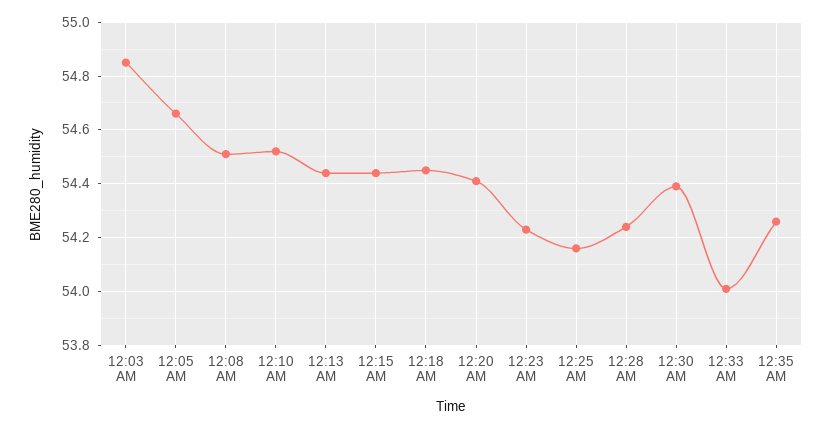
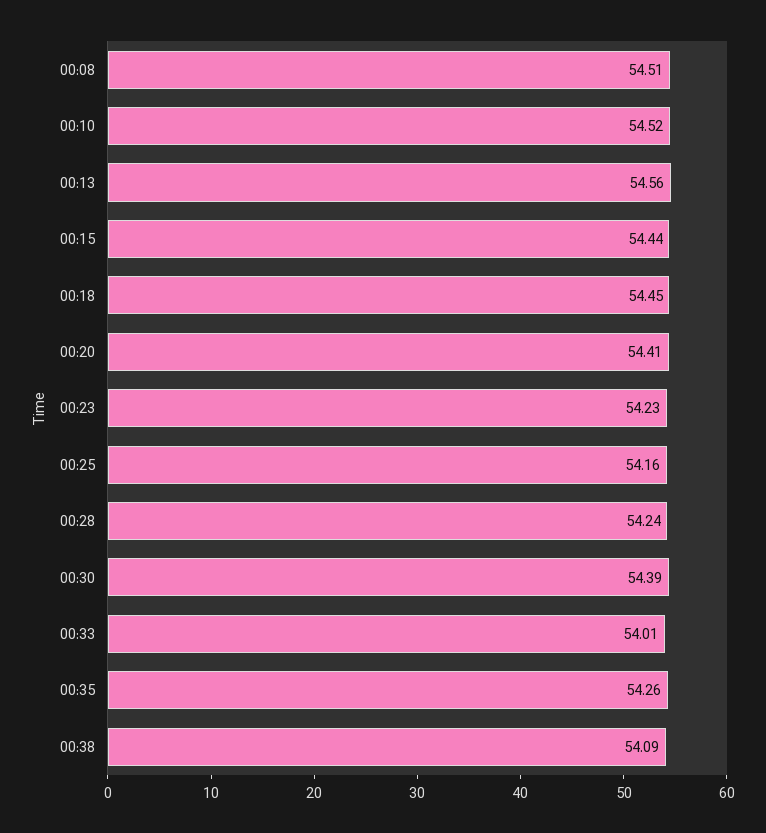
12:03 AM: 54.85 -> none
12:05 AM: 54.65 -> none
12:13 AM: 54.45 -> 54.56
00:38: none -> 54.09

